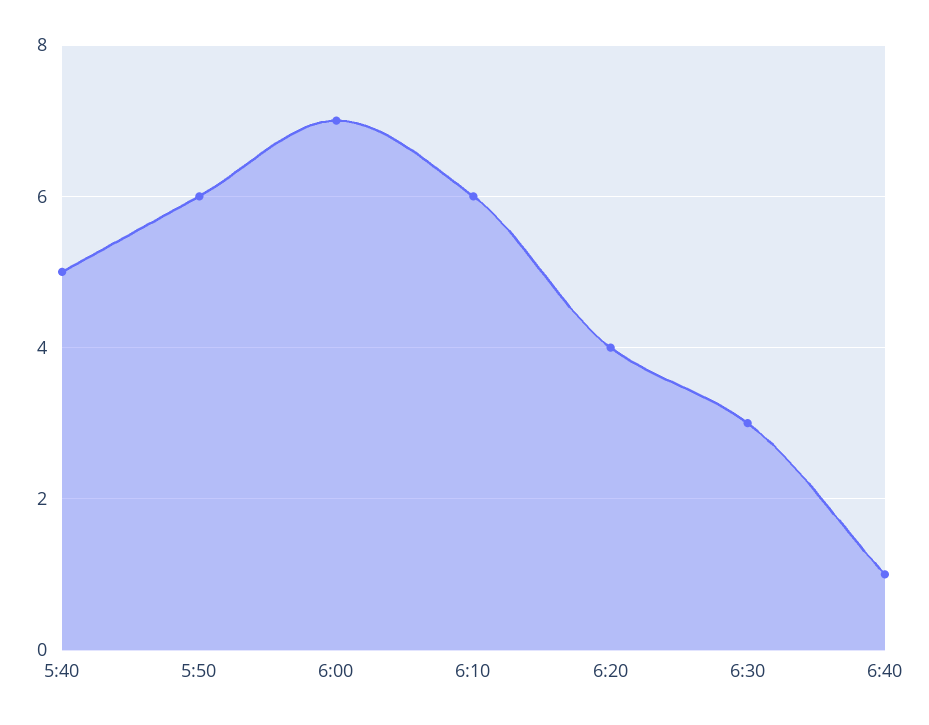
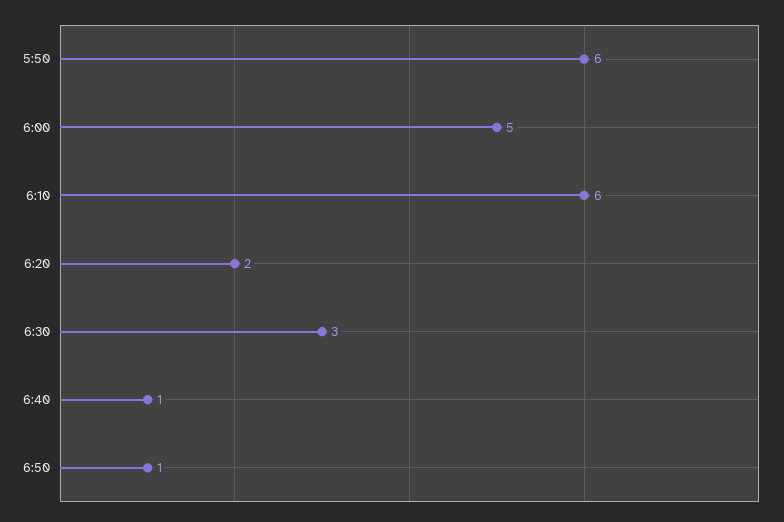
5:40: 5 -> none
6:00: 7 -> 5
6:20: 4 -> 2
6:50: none -> 1

